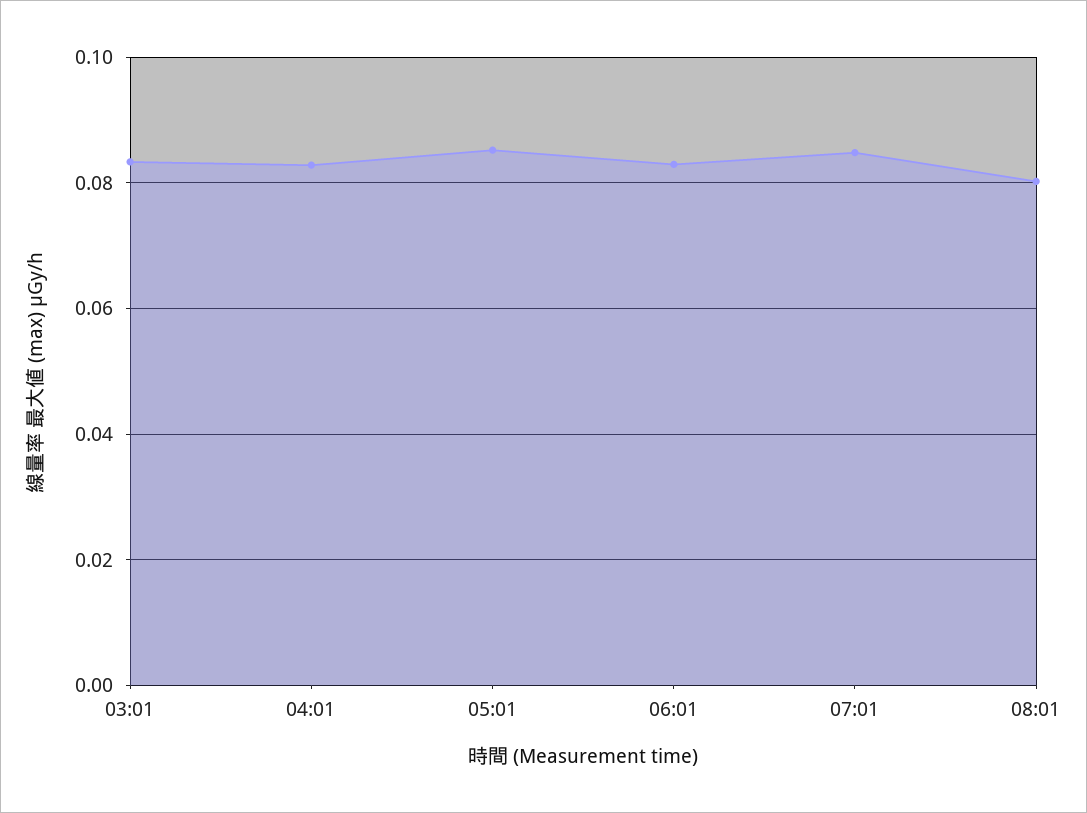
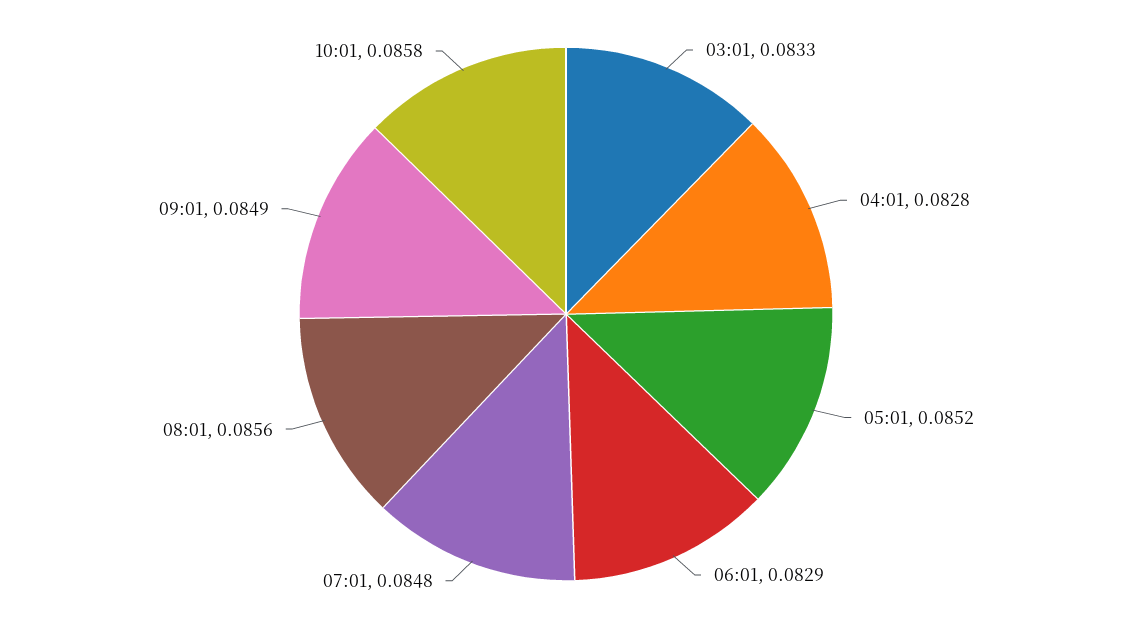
08:01: 0.08 -> 0.0856
09:01: none -> 0.0849
10:01: none -> 0.0858

